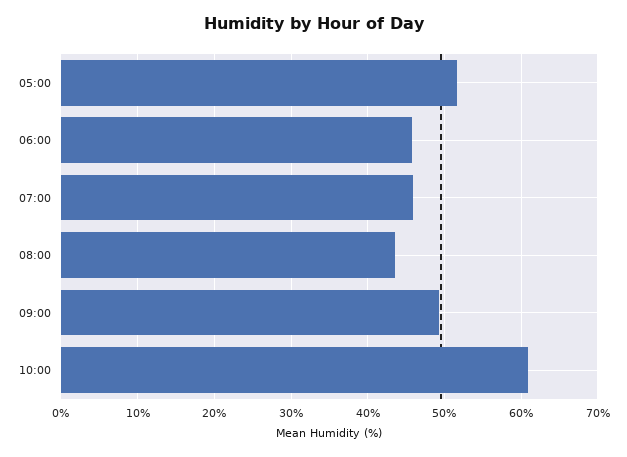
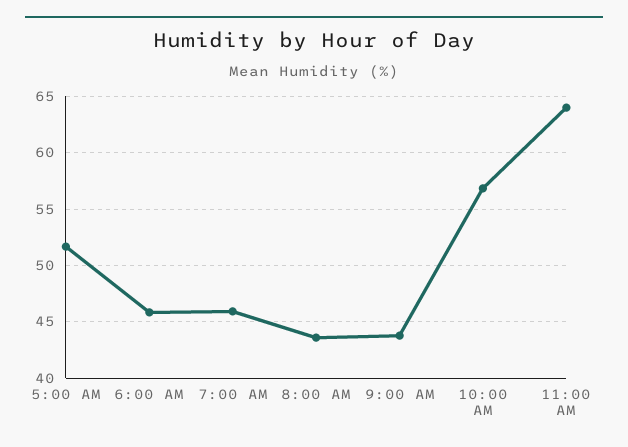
09:00: 49 -> 44
10:00: 61 -> 57
11:00 AM: none -> 64

